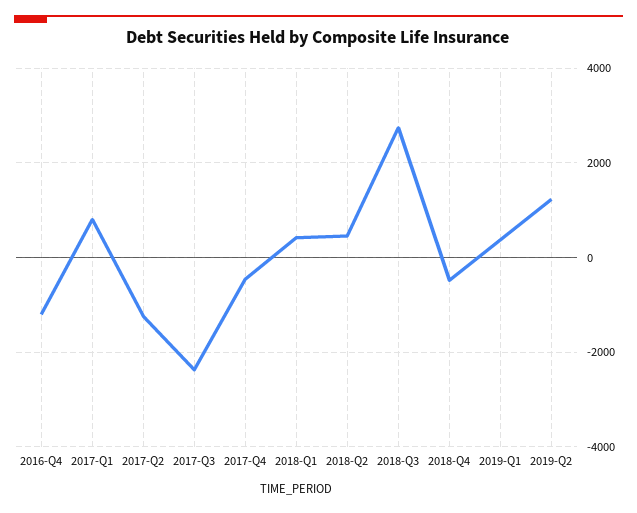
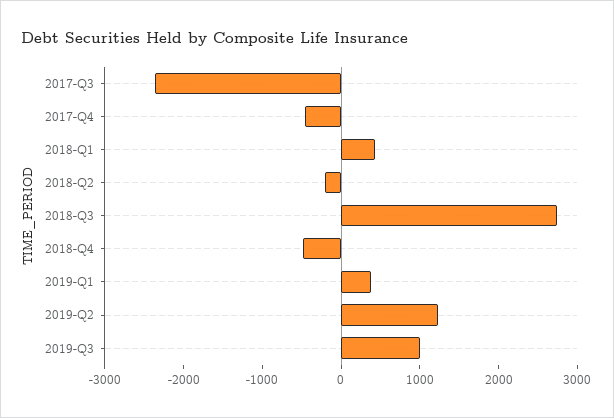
2016-Q4: -1200 -> none
2017-Q1: 800 -> none
2017-Q2: -1200 -> none
2018-Q2: 400 -> -200
2019-Q3: none -> 1000

